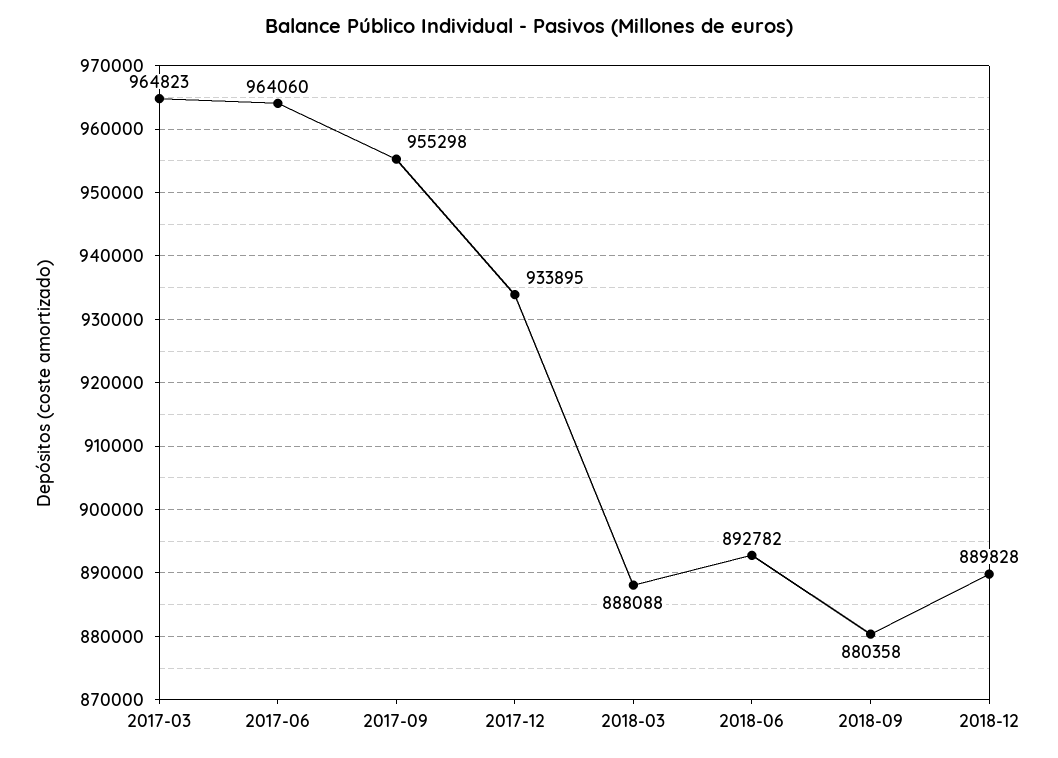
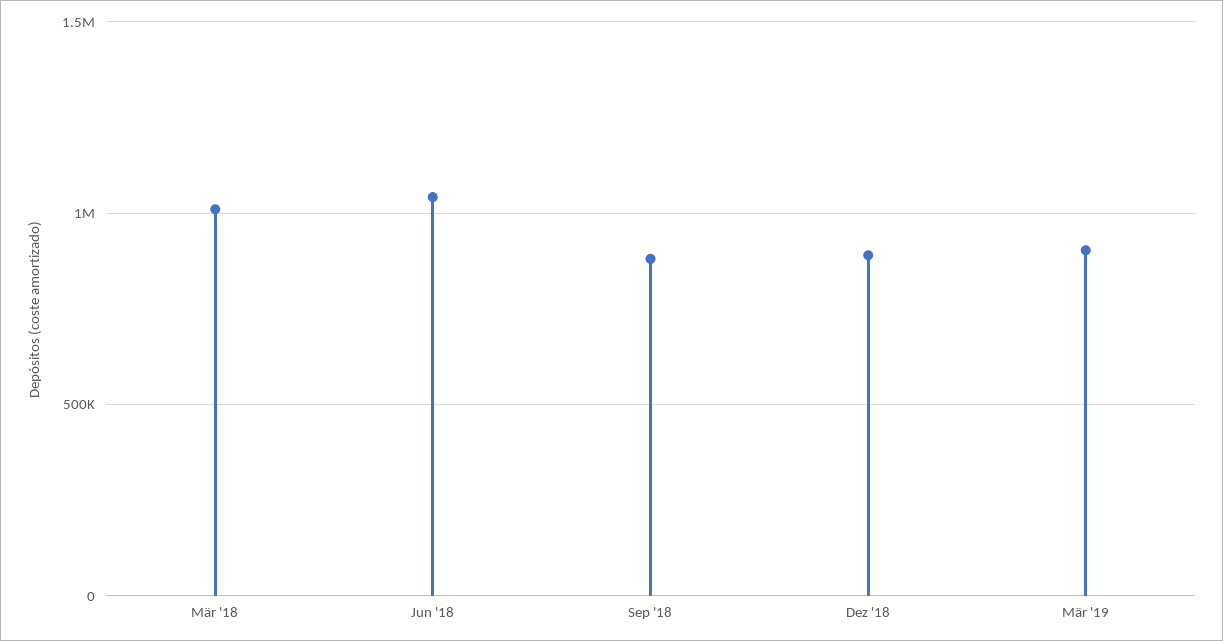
2017-03: 964823 -> none
2017-06: 964060 -> none
2017-09: 955298 -> none
2017-12: 933895 -> none
2018-03: 888088 -> 1000000
2018-06: 892782 -> 1050000
Mär '19: none -> 900000

